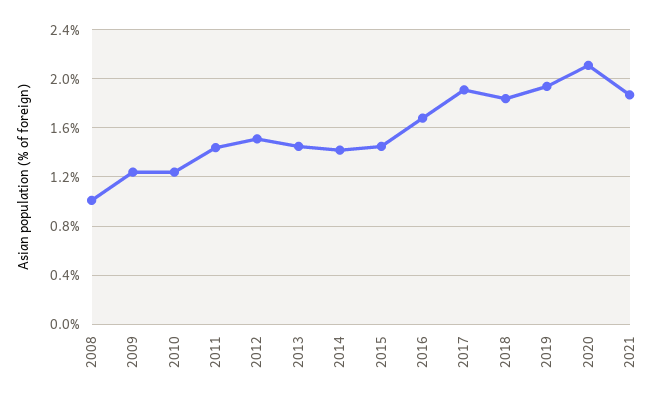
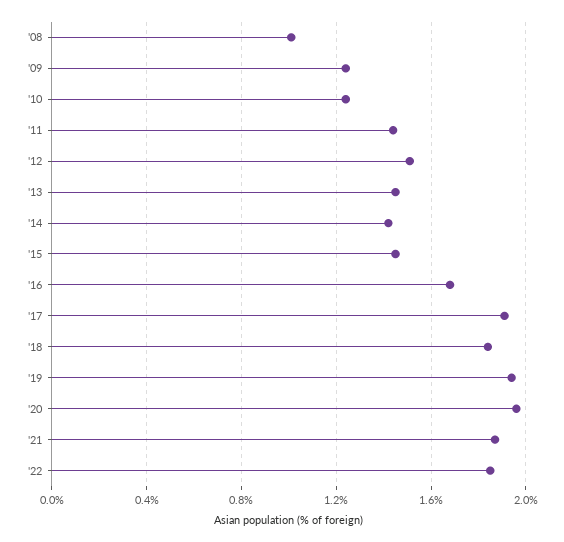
2020: 2.1 -> 1.95
'22: none -> 1.85

